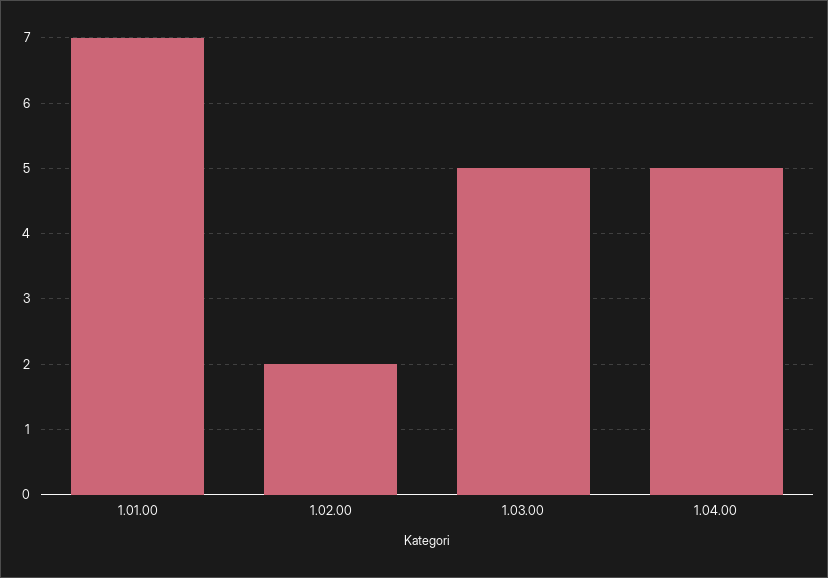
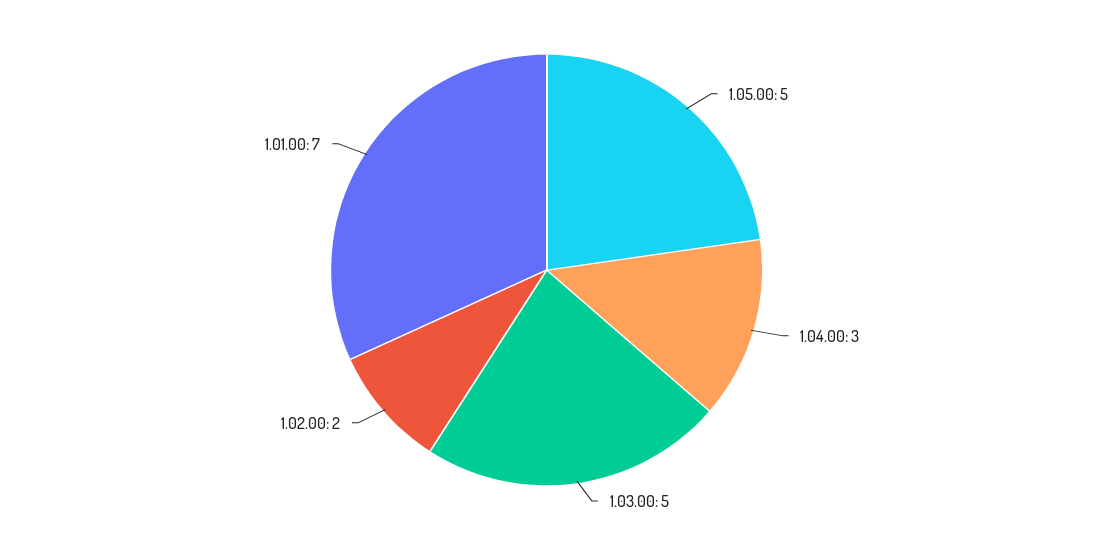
1.04.00: 5 -> 3
1.05.00: none -> 5

